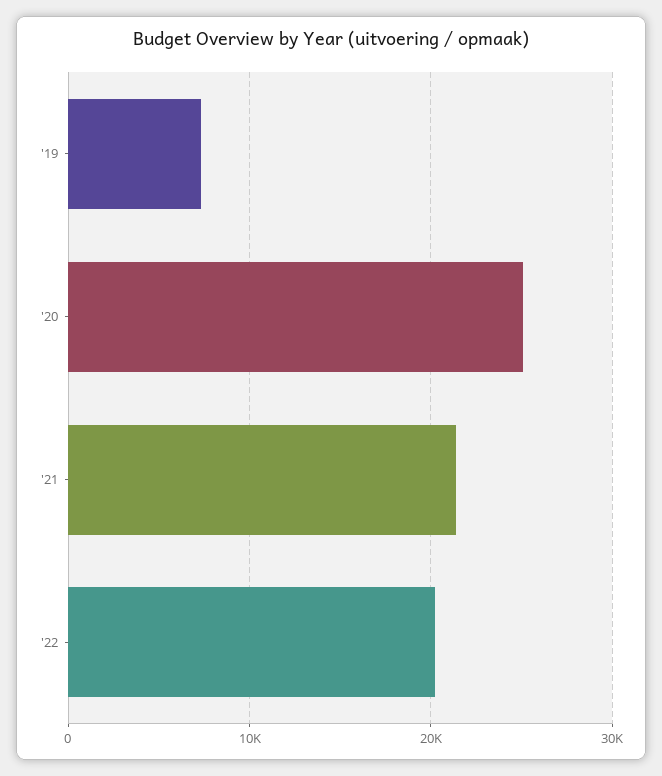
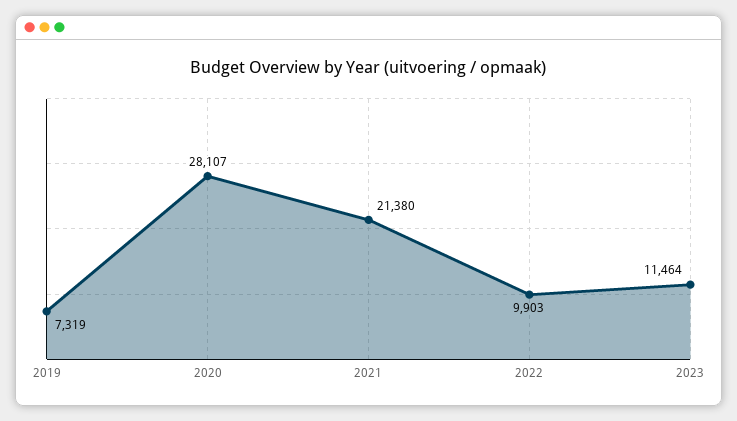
'20: 25000 -> 28107
'22: 20000 -> 9903
2023: none -> 11464

